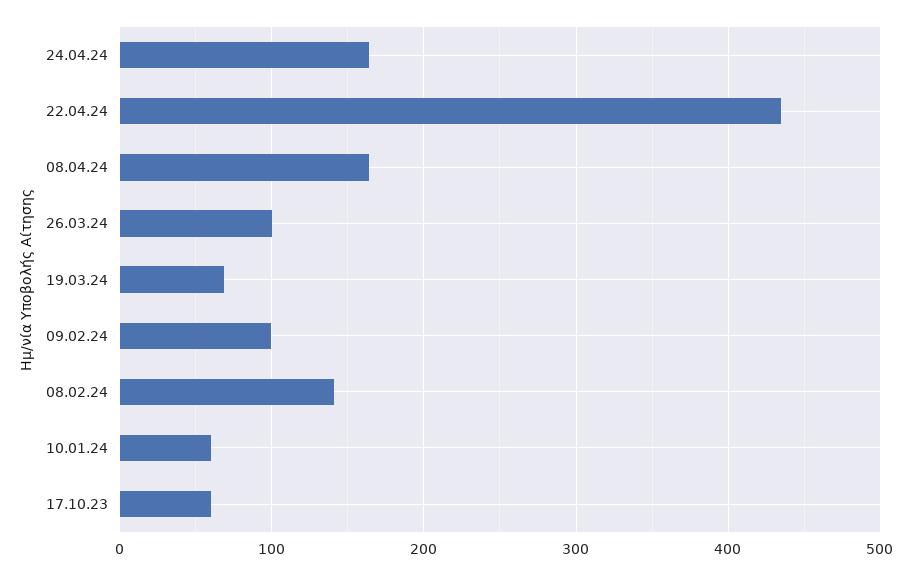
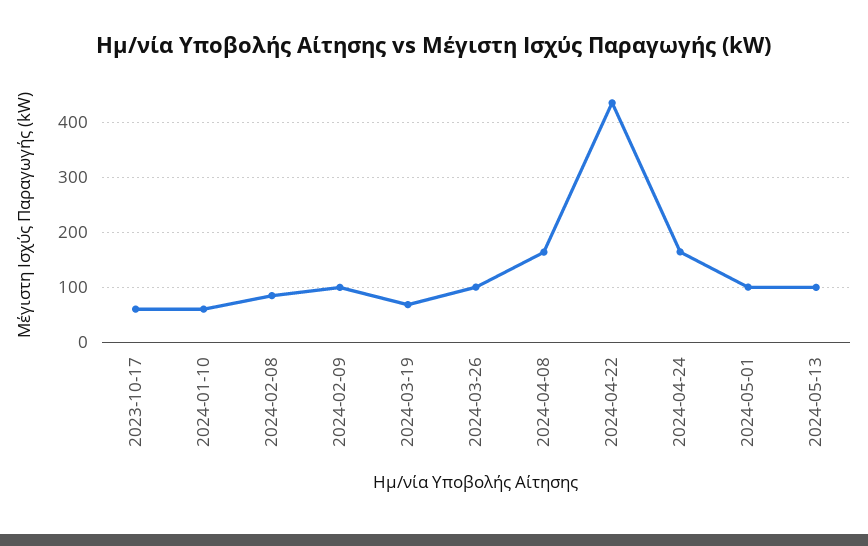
08.02.24: 140 -> 80
2024-05-01: none -> 100
2024-05-13: none -> 100

